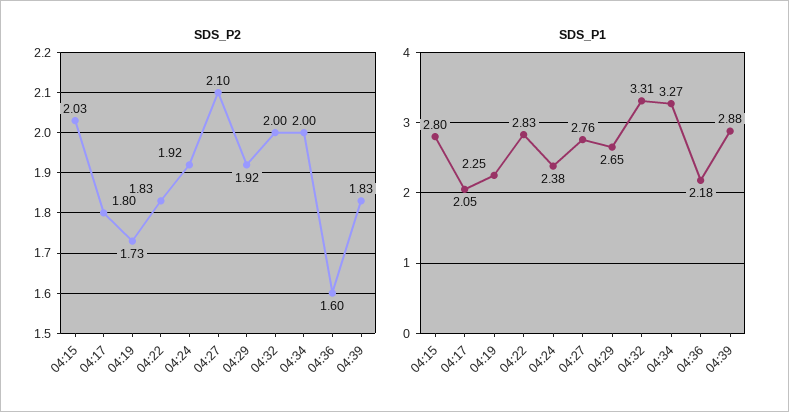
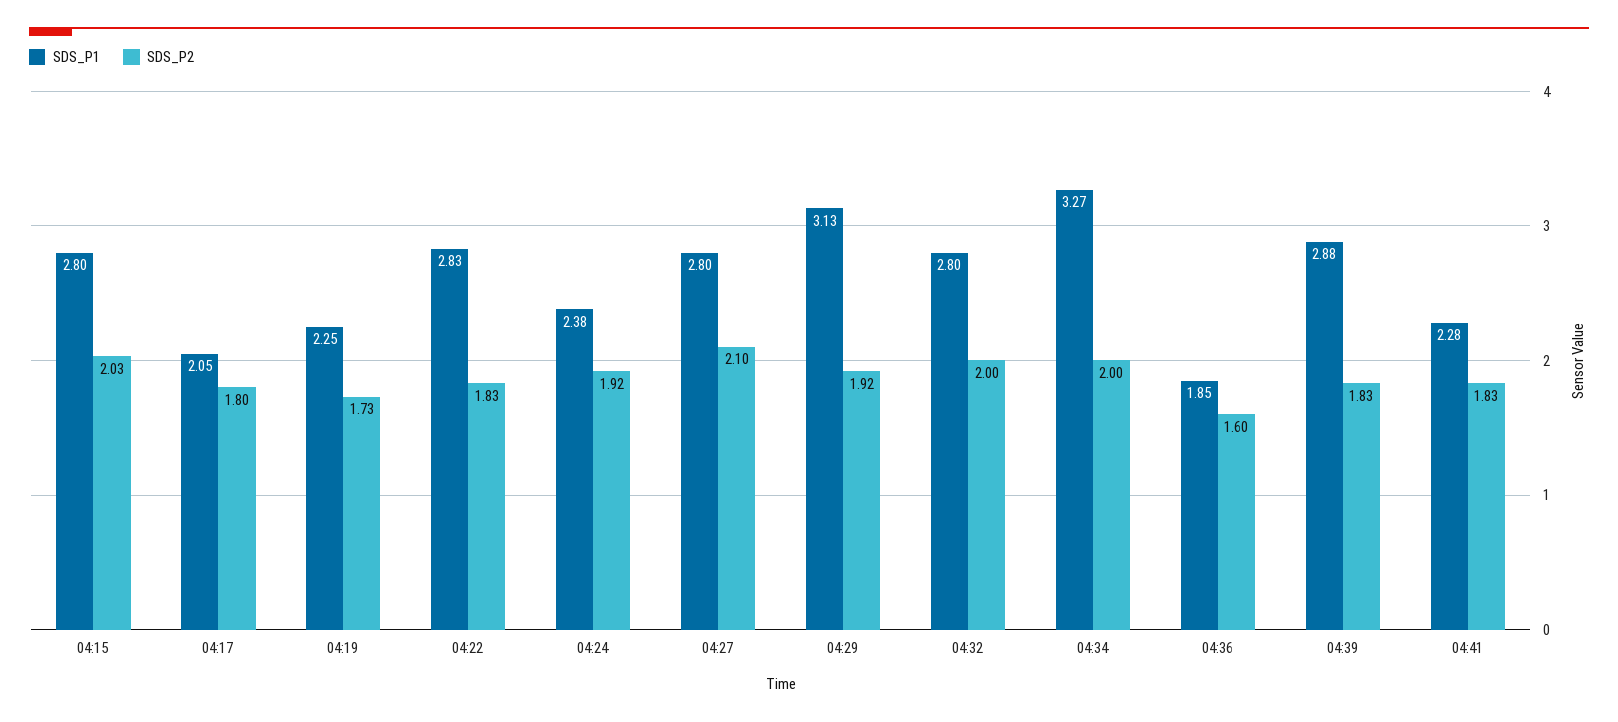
SDS_P1, 04:27: 2.76 -> 2.8
SDS_P1, 04:29: 2.65 -> 3.13
SDS_P1, 04:32: 3.31 -> 2.8
SDS_P1, 04:36: 2.18 -> 1.85
SDS_P1, 04:41: none -> 2.28
SDS_P2, 04:41: none -> 1.83

